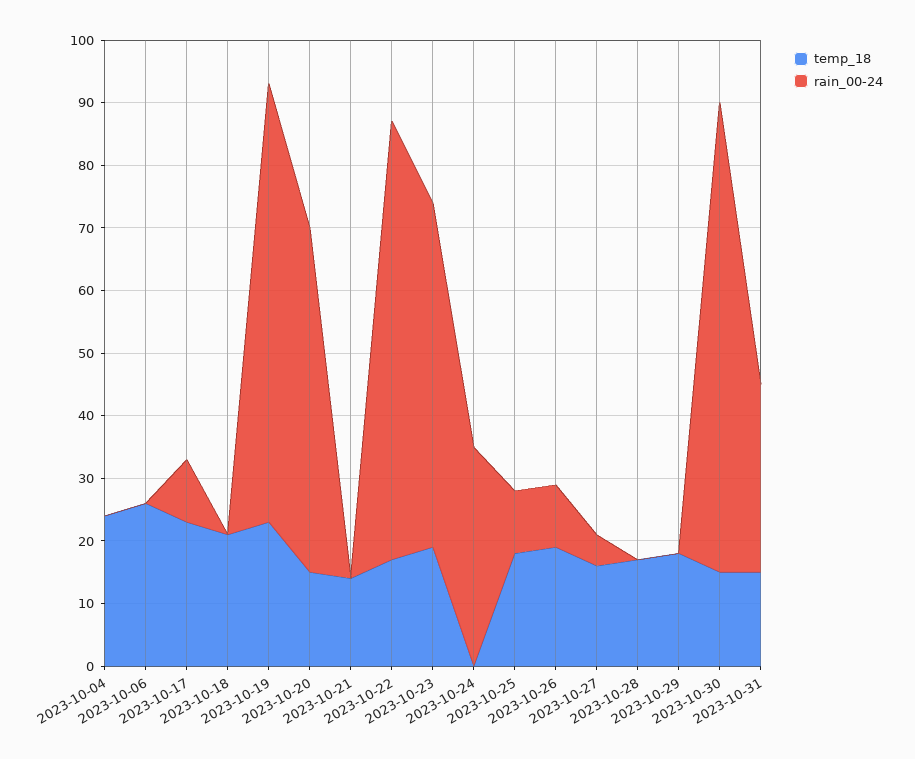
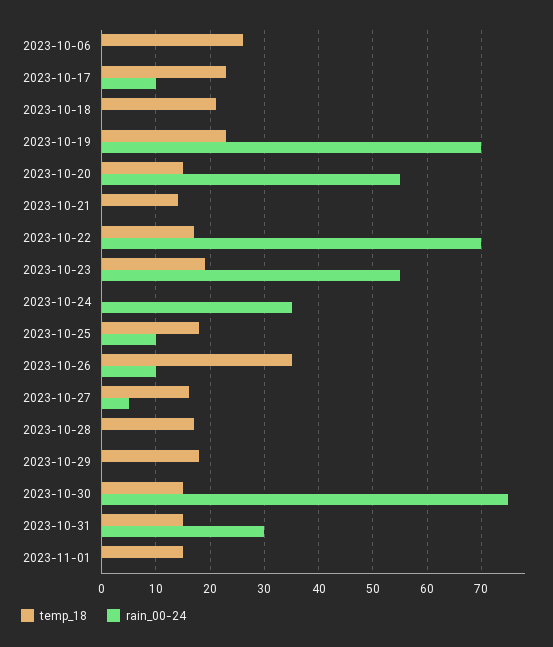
temp_18, 2023-10-04: 25 -> none
rain_00-24, 2023-10-04: 0 -> none
temp_18, 2023-10-26: 20 -> 35
temp_18, 2023-11-01: none -> 15
rain_00-24, 2023-11-01: none -> 0

